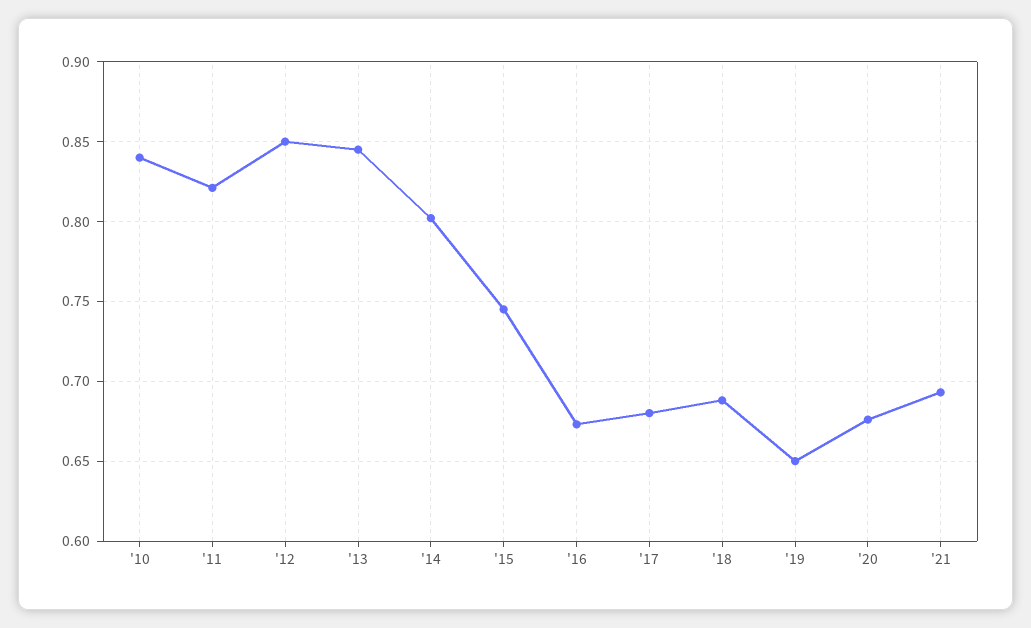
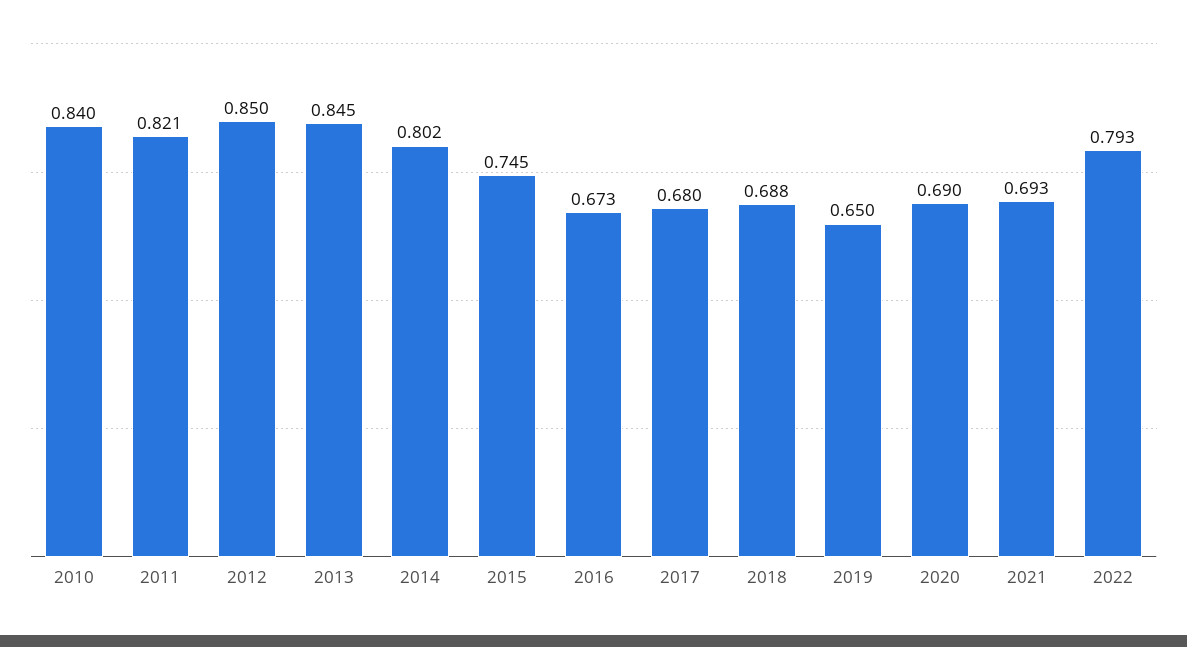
'20: 0.675 -> 0.69
2022: none -> 0.793

